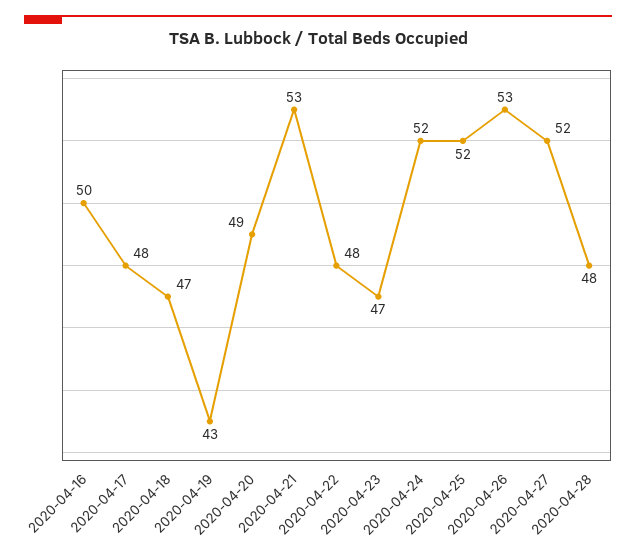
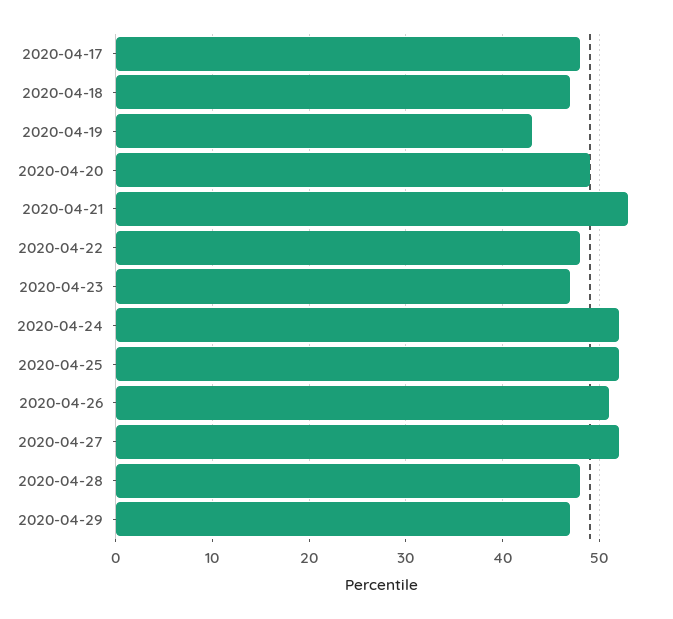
2020-04-16: 50 -> none
2020-04-26: 53 -> 51
2020-04-29: none -> 47

